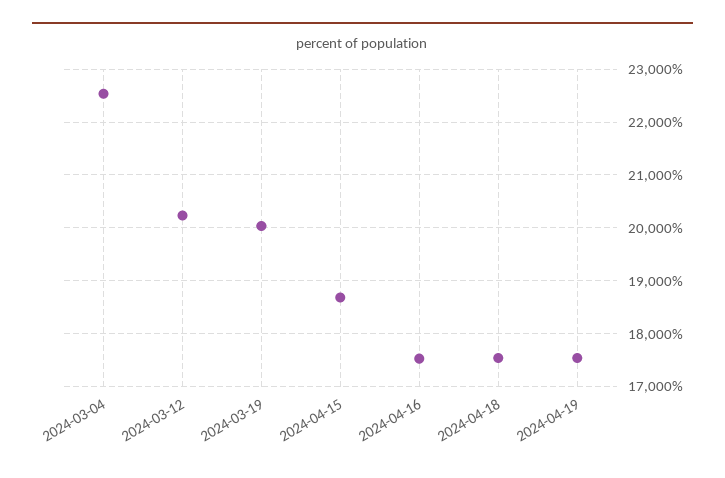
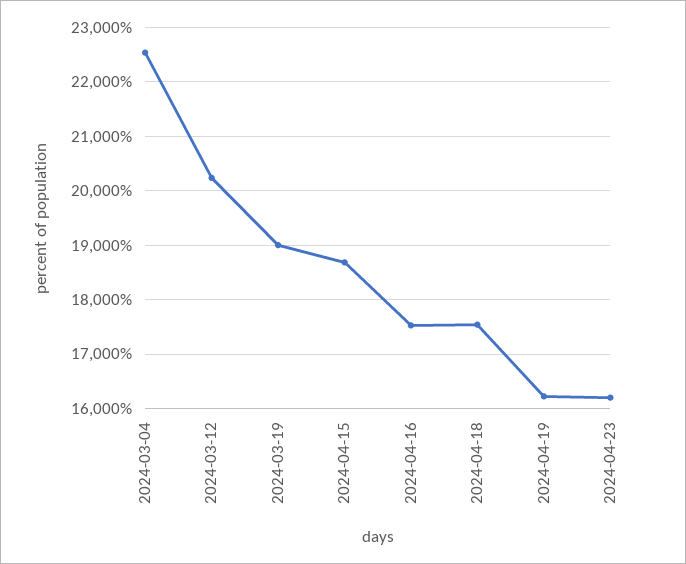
2024-03-19: 20000 -> 19000
2024-04-19: 17600 -> 16200
2024-04-23: none -> 16200

